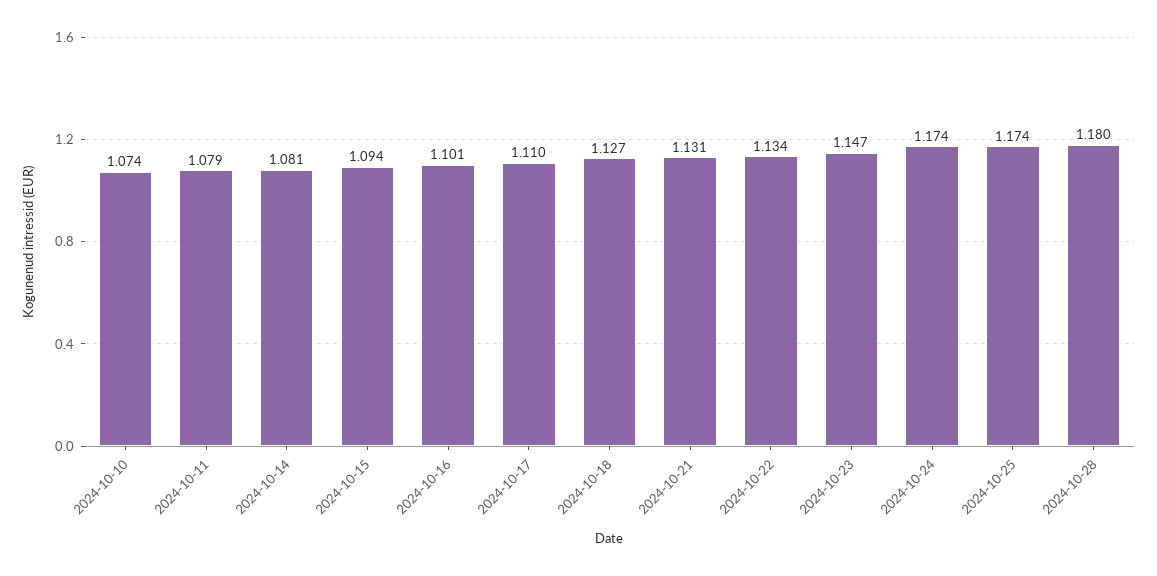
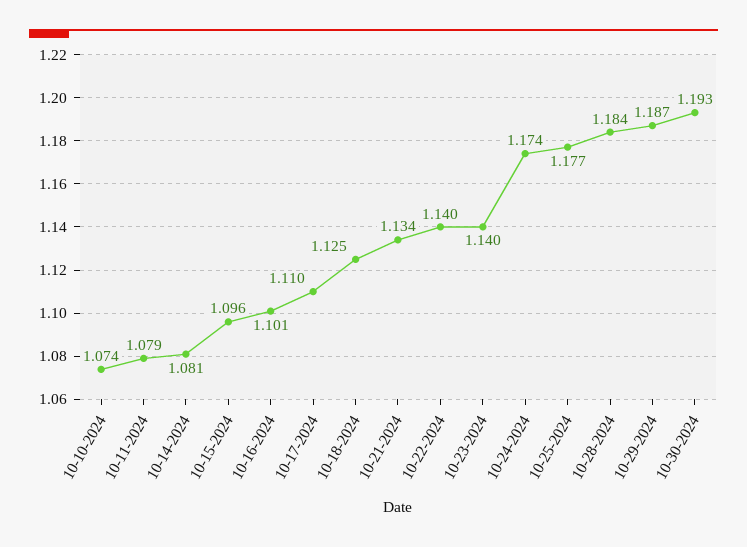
2024-10-15: 1.094 -> 1.096
2024-10-18: 1.127 -> 1.125
2024-10-21: 1.131 -> 1.134
2024-10-22: 1.134 -> 1.14
2024-10-23: 1.147 -> 1.14
2024-10-25: 1.174 -> 1.177
2024-10-28: 1.18 -> 1.184
10-29-2024: none -> 1.187
10-30-2024: none -> 1.193

